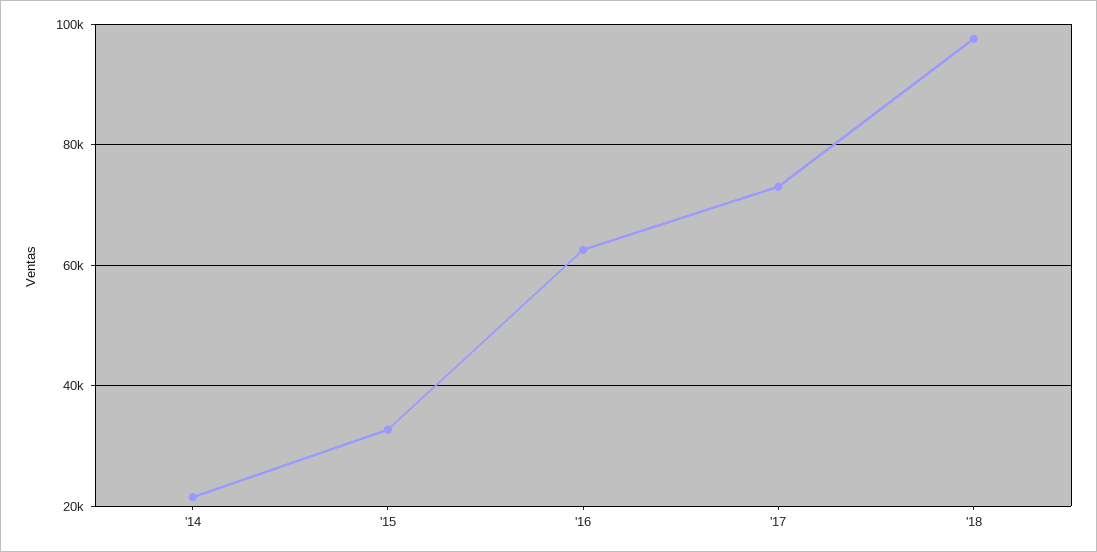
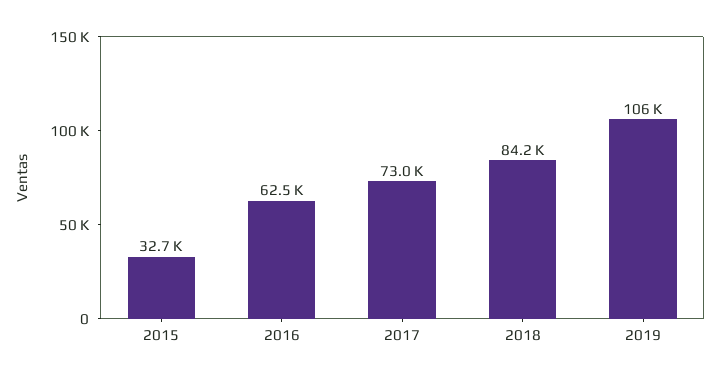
'14: 22000 -> none
'18: 98000 -> 84200
2019: none -> 106000

